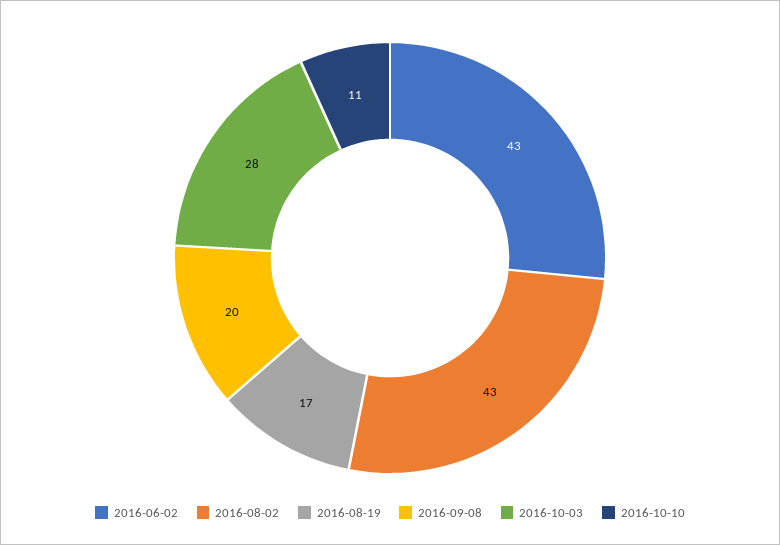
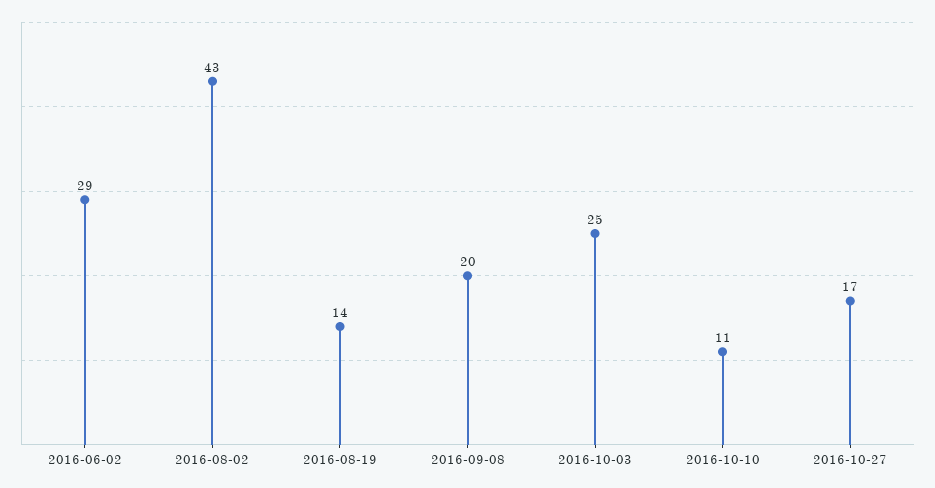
2016-06-02: 43 -> 29
2016-08-19: 17 -> 14
2016-10-03: 28 -> 25
2016-10-27: none -> 17

